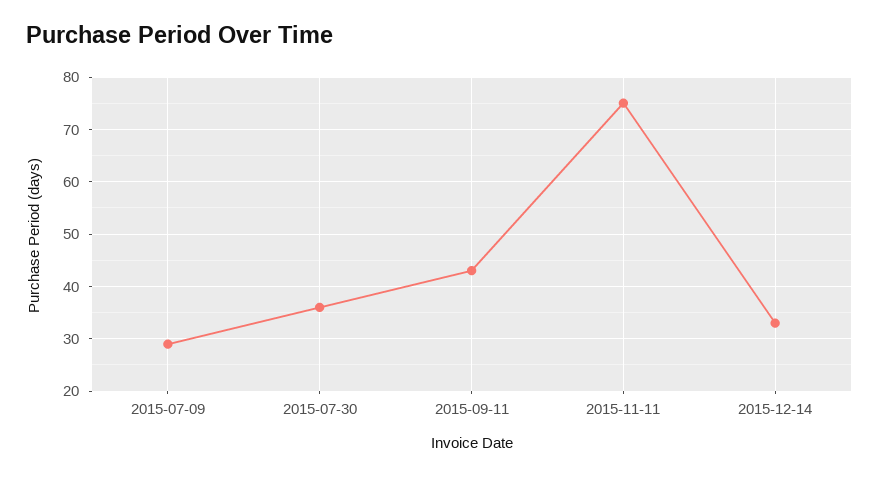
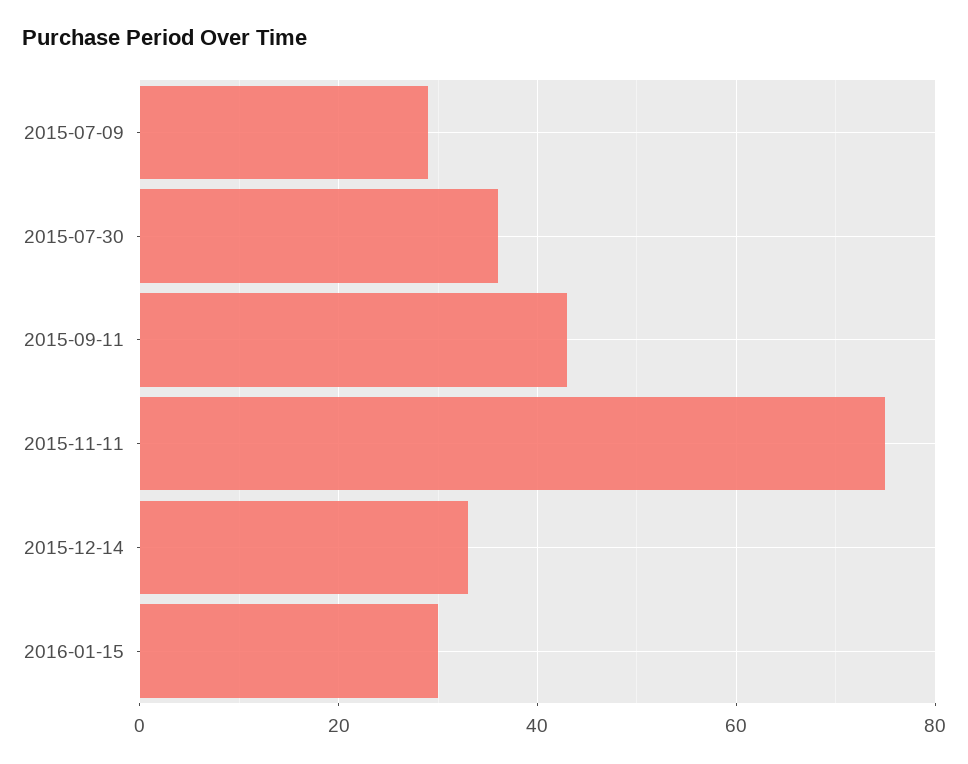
2016-01-15: none -> 30

